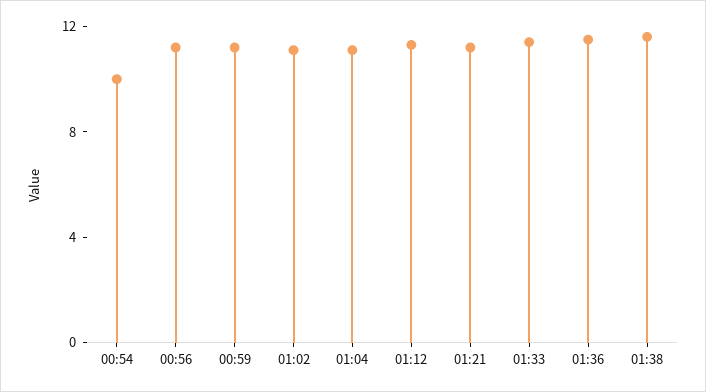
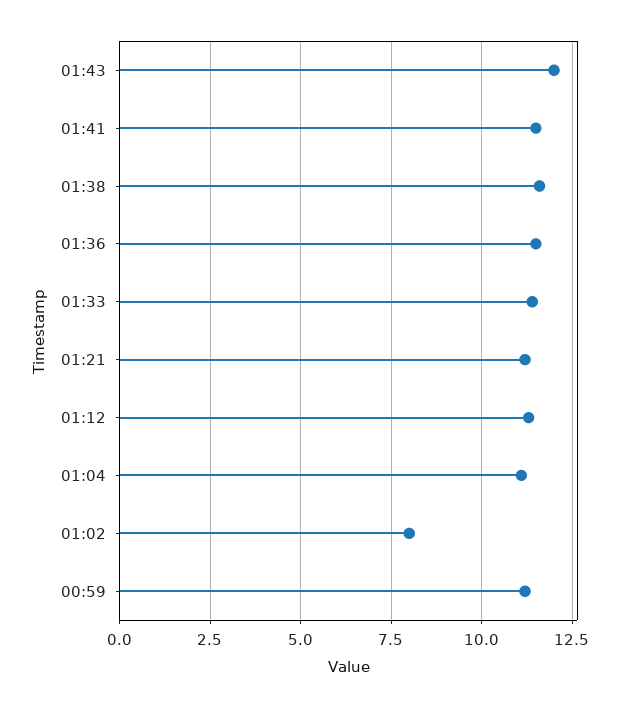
00:54: 10 -> none
00:56: 11 -> none
01:02: 11 -> 8
01:43: none -> 12
01:41: none -> 11.5

